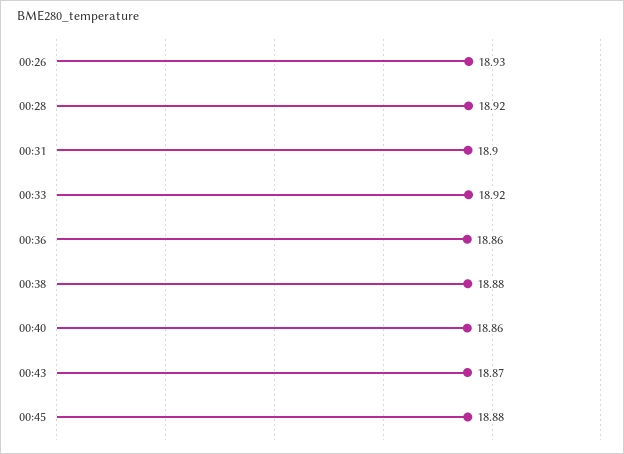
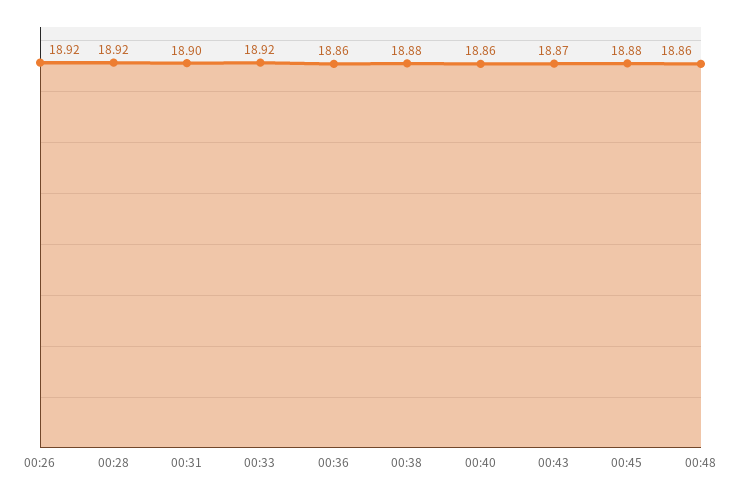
00:26: 18.93 -> 18.92
00:48: none -> 18.86

